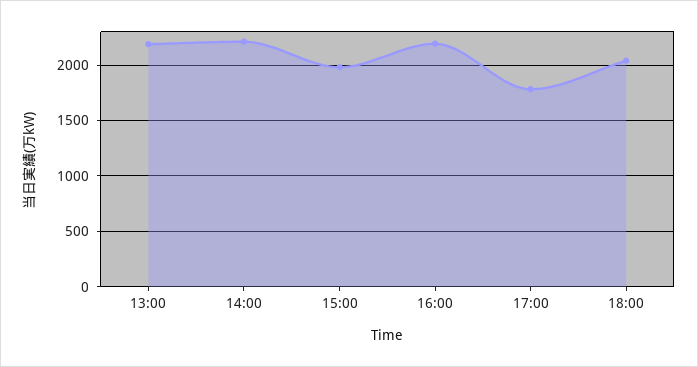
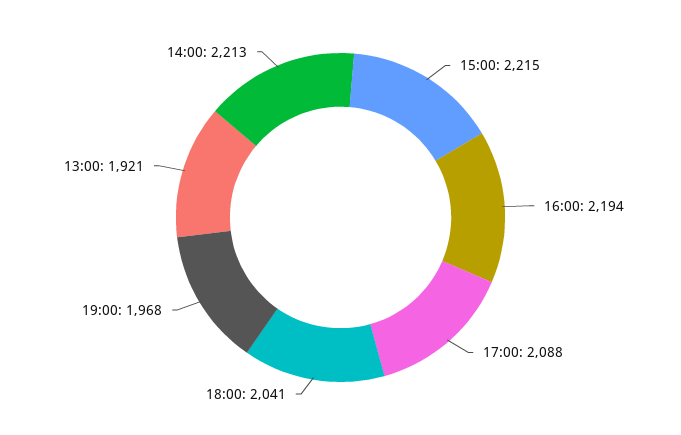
13:00: 2200 -> 1921
15:00: 2000 -> 2215
17:00: 1800 -> 2088
19:00: none -> 1968

